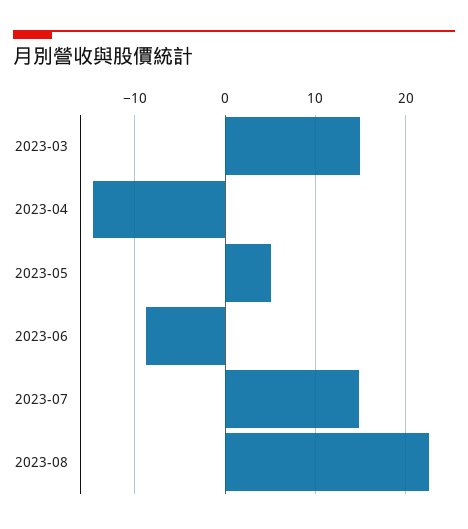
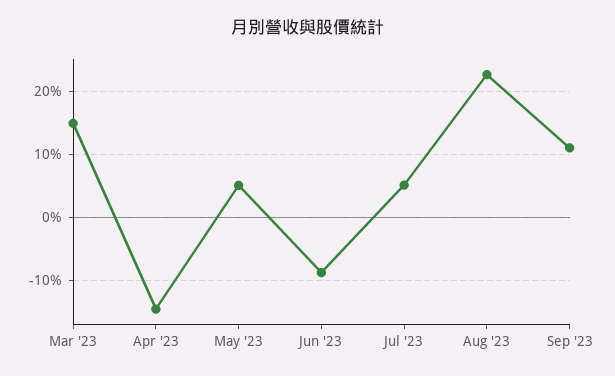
2023-07: 15 -> 5
Sep '23: none -> 11

